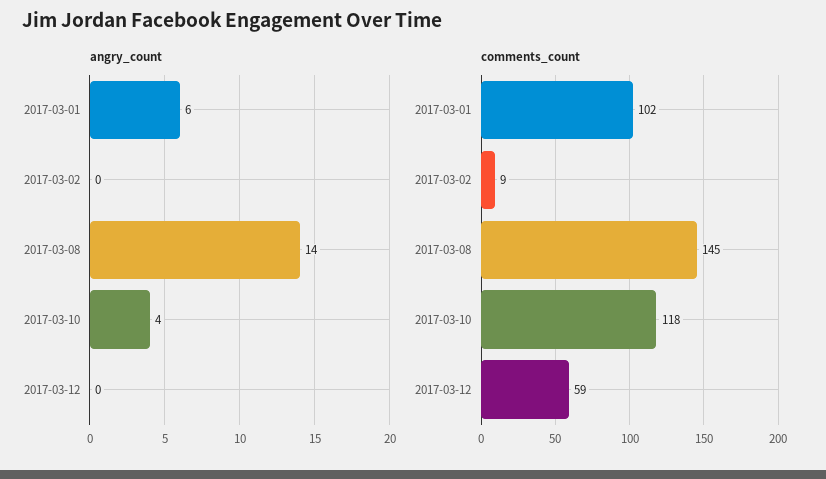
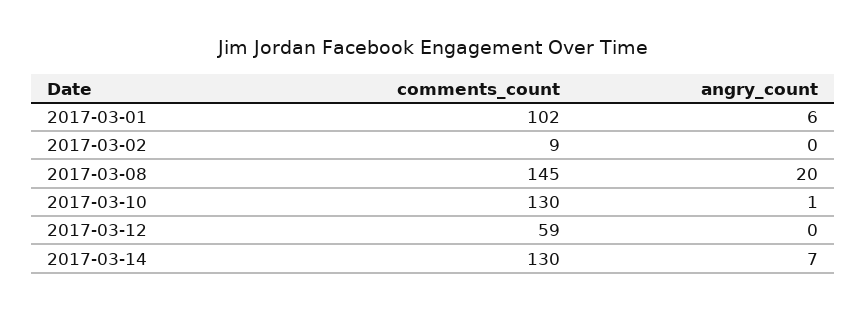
angry_count, 2017-03-08: 14 -> 20
angry_count, 2017-03-10: 4 -> 1
comments_count, 2017-03-10: 118 -> 130
comments_count, 2017-03-14: none -> 130
angry_count, 2017-03-14: none -> 7

